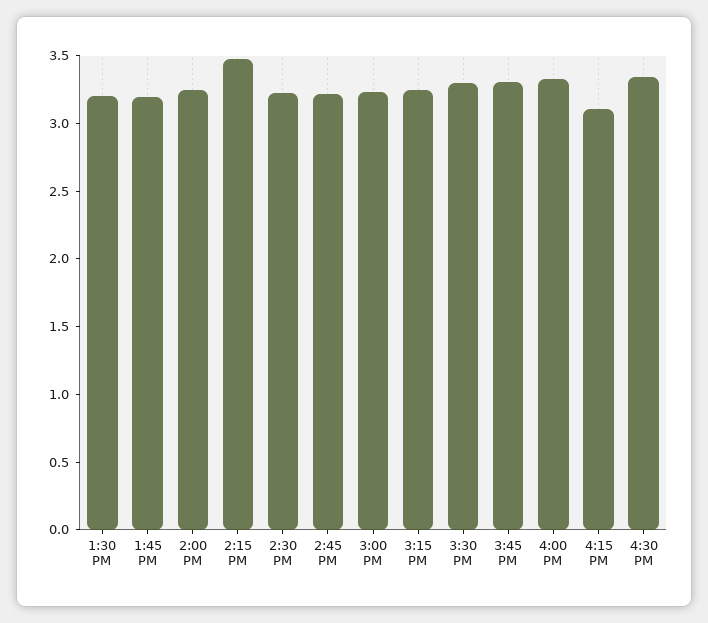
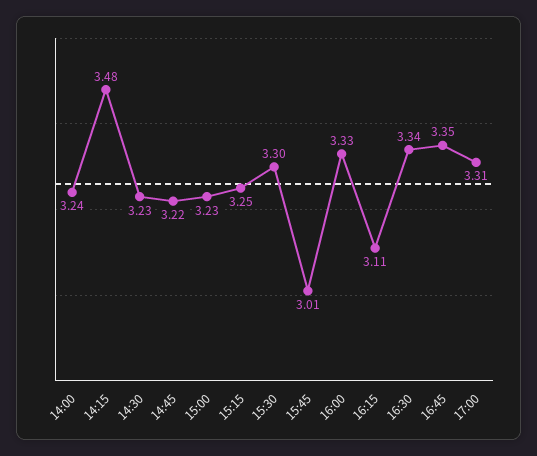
1:30 PM: 3.2 -> none
1:45 PM: 3.2 -> none
3:45 PM: 3.3 -> 3.01
16:45: none -> 3.35
17:00: none -> 3.31

